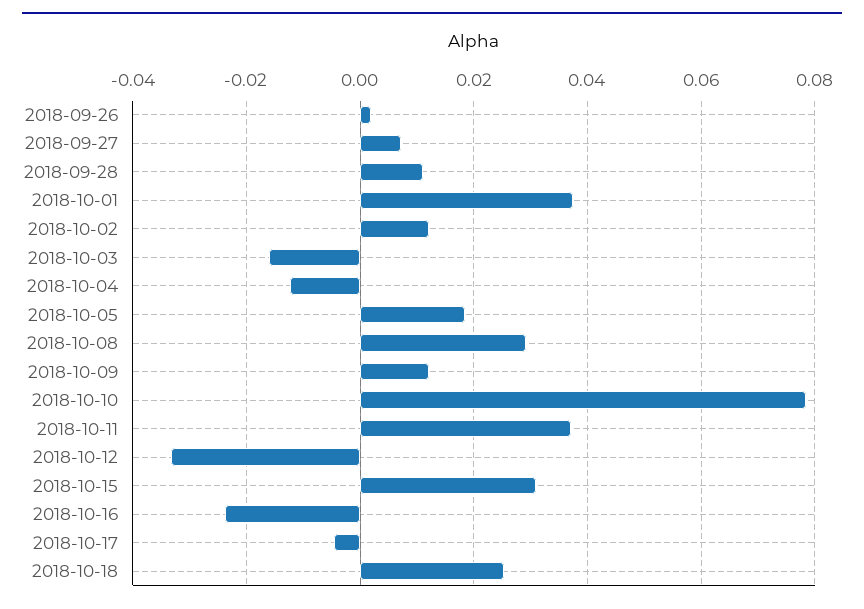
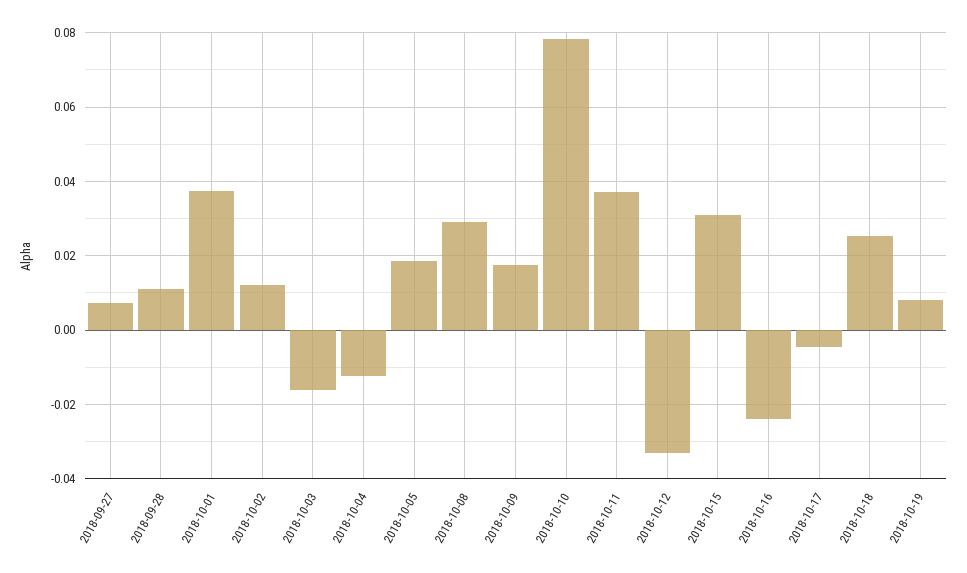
2018-09-26: 0.002 -> none
2018-10-09: 0.012 -> 0.018
2018-10-19: none -> 0.008

